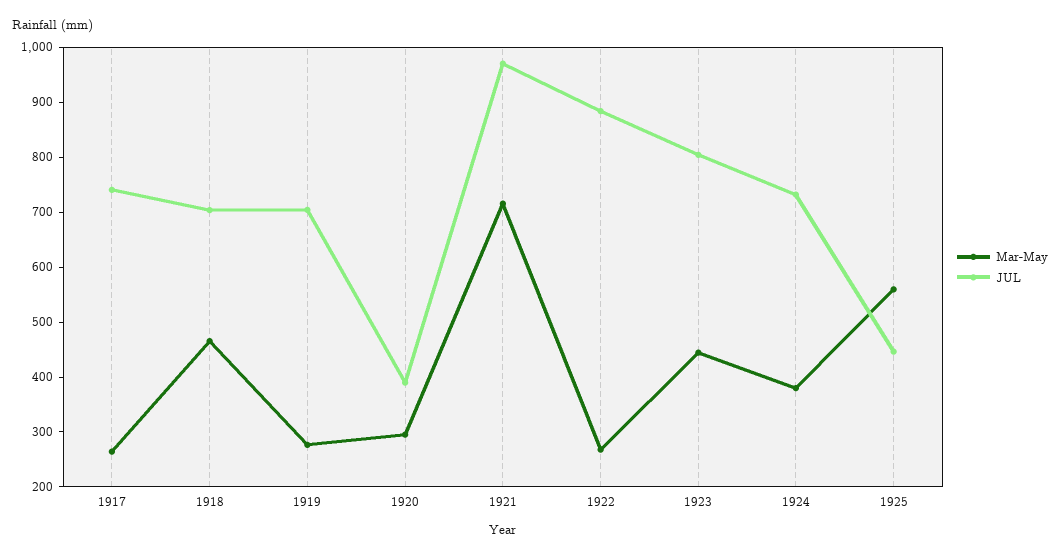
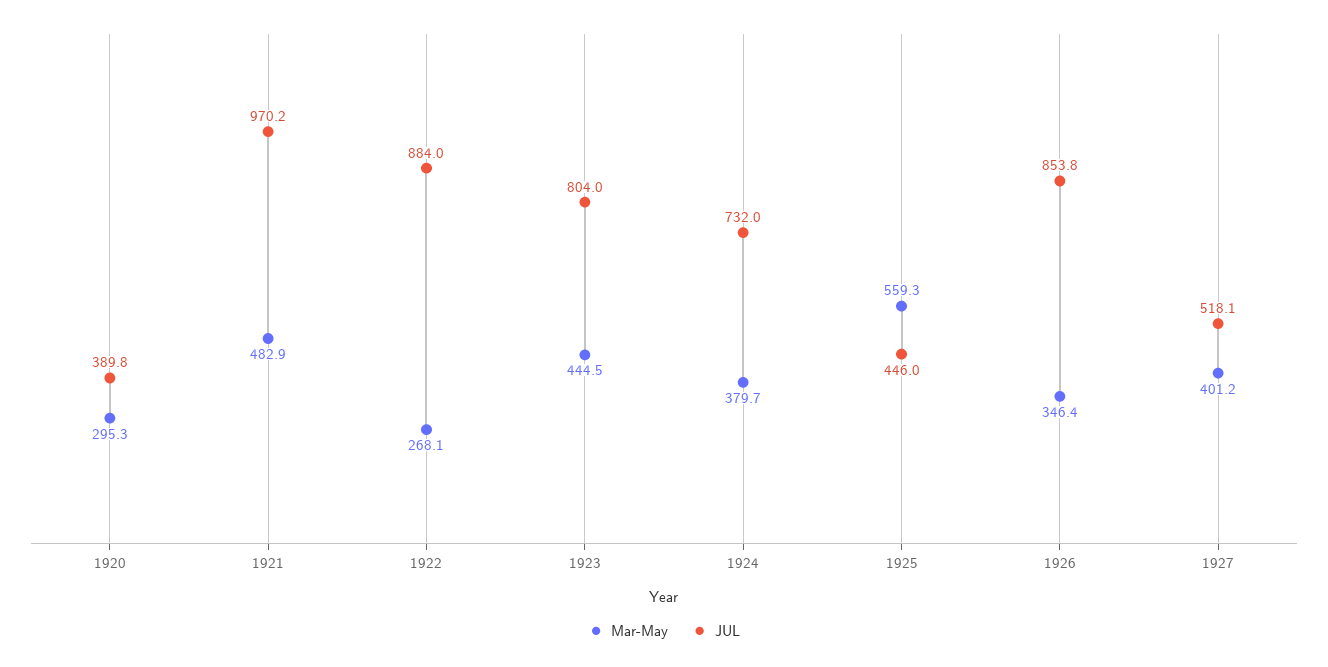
Mar-May, 1917: 260 -> none
JUL, 1917: 740 -> none
Mar-May, 1918: 460 -> none
JUL, 1918: 700 -> none
Mar-May, 1919: 280 -> none
JUL, 1919: 700 -> none
Mar-May, 1921: 720 -> 482.9
Mar-May, 1926: none -> 346.4
JUL, 1926: none -> 853.8
Mar-May, 1927: none -> 401.2
JUL, 1927: none -> 518.1

